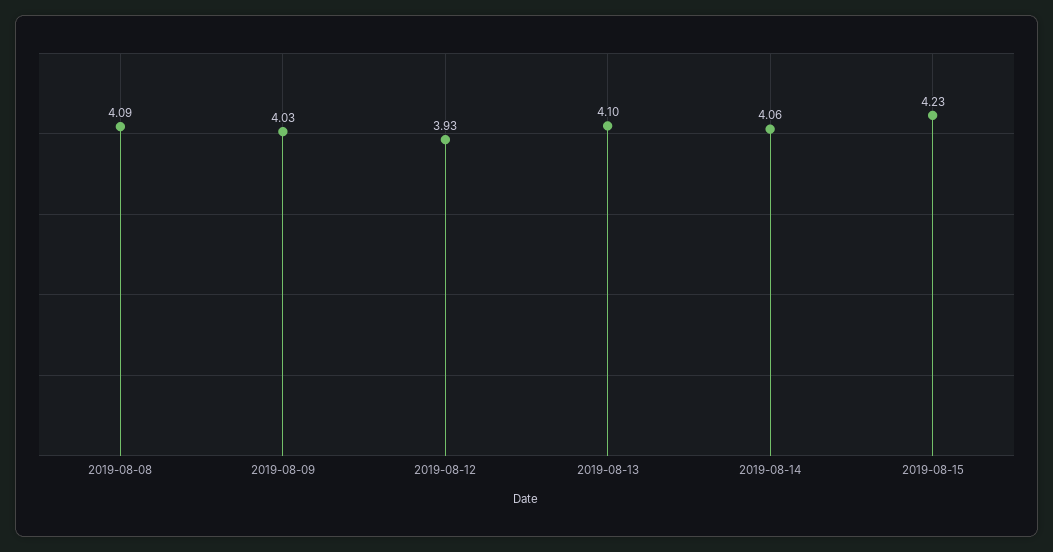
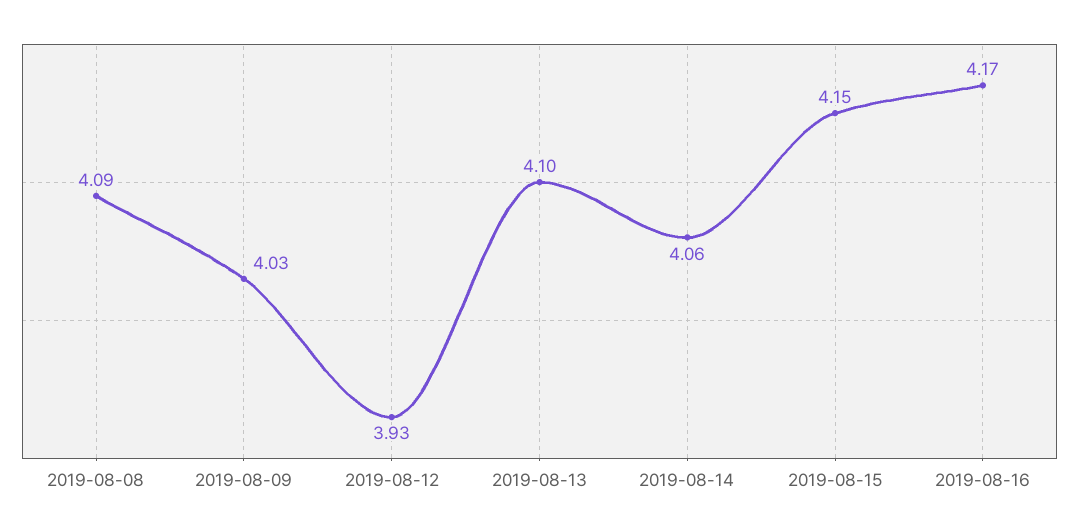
2019-08-15: 4.23 -> 4.15
2019-08-16: none -> 4.17

